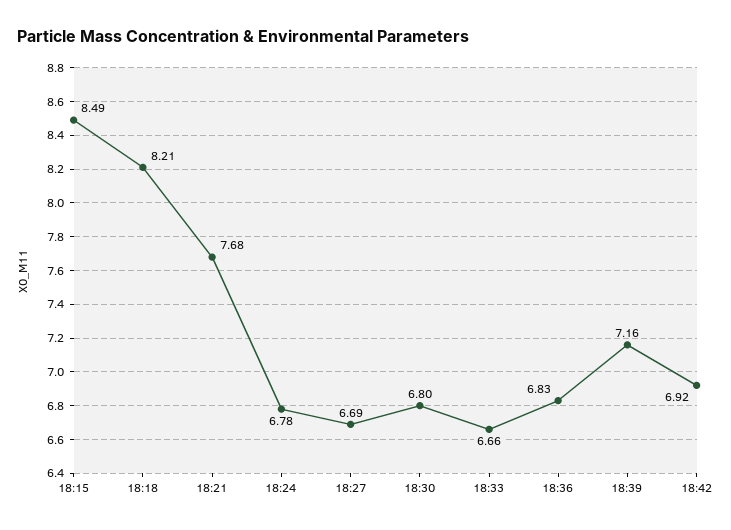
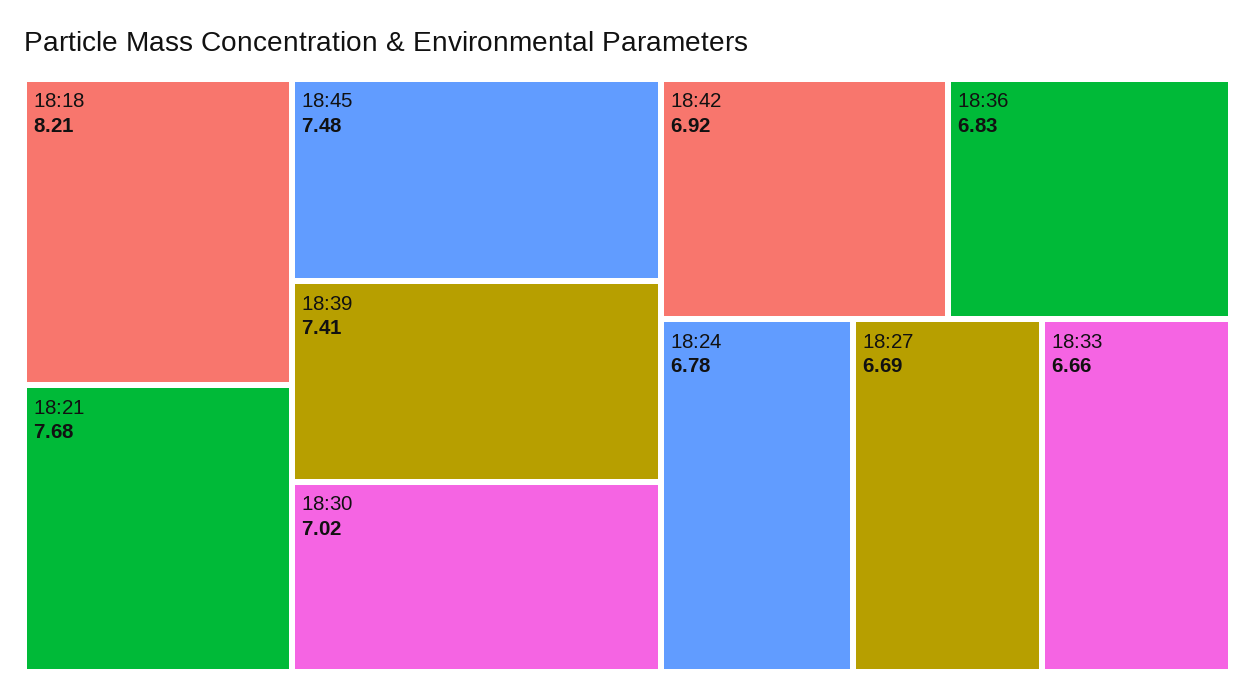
18:15: 8.49 -> none
18:30: 6.8 -> 7.02
18:39: 7.16 -> 7.41
18:45: none -> 7.48

